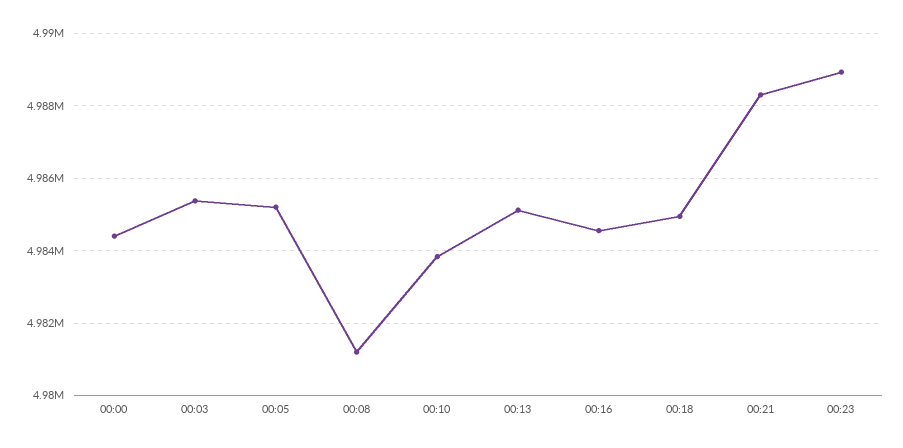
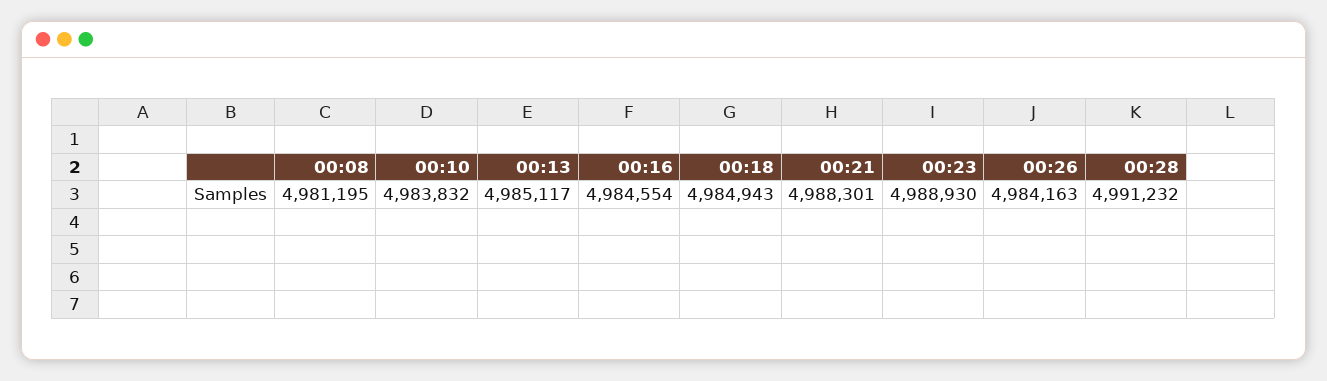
00:00: 4984400 -> none
00:03: 4985400 -> none
00:05: 4985200 -> none
00:26: none -> 4984163
00:28: none -> 4991232

